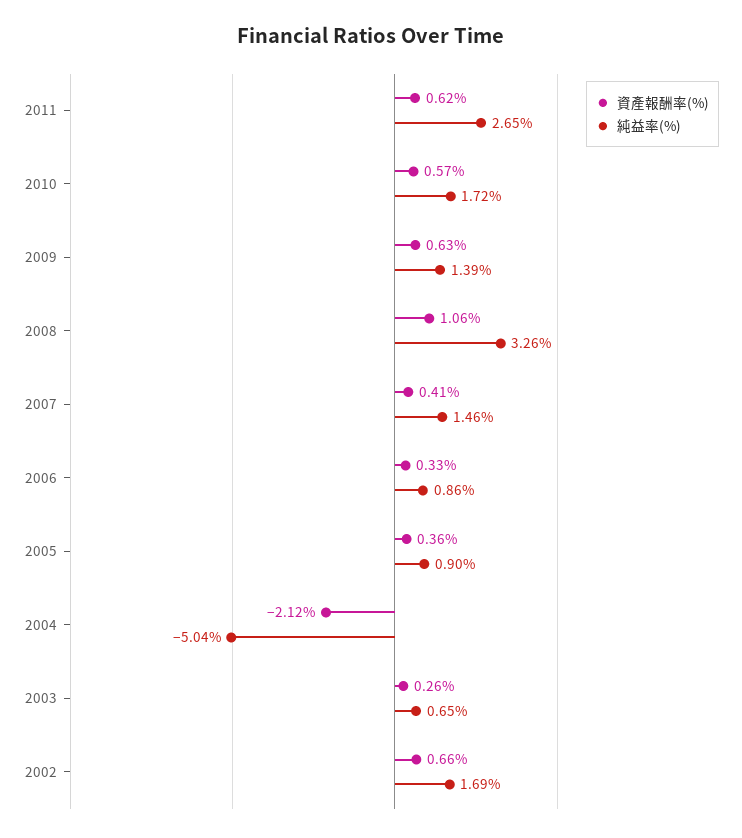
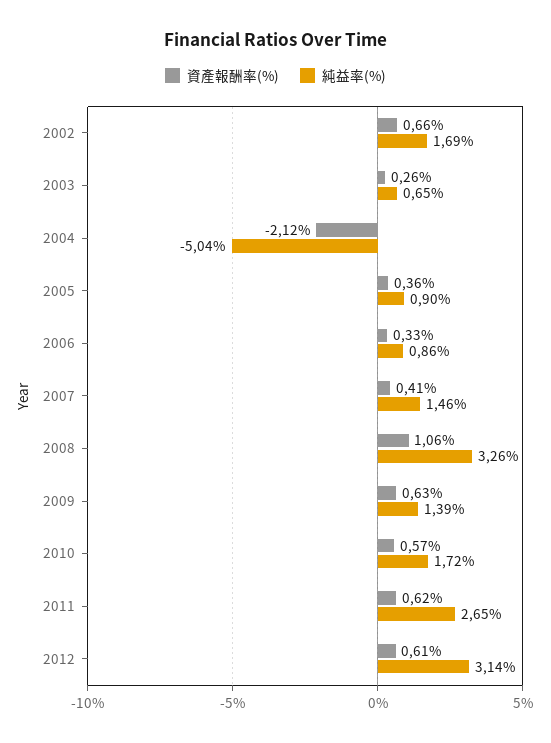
資產報酬率(%), 2012: none -> 0.61
純益率(%), 2012: none -> 3.14

